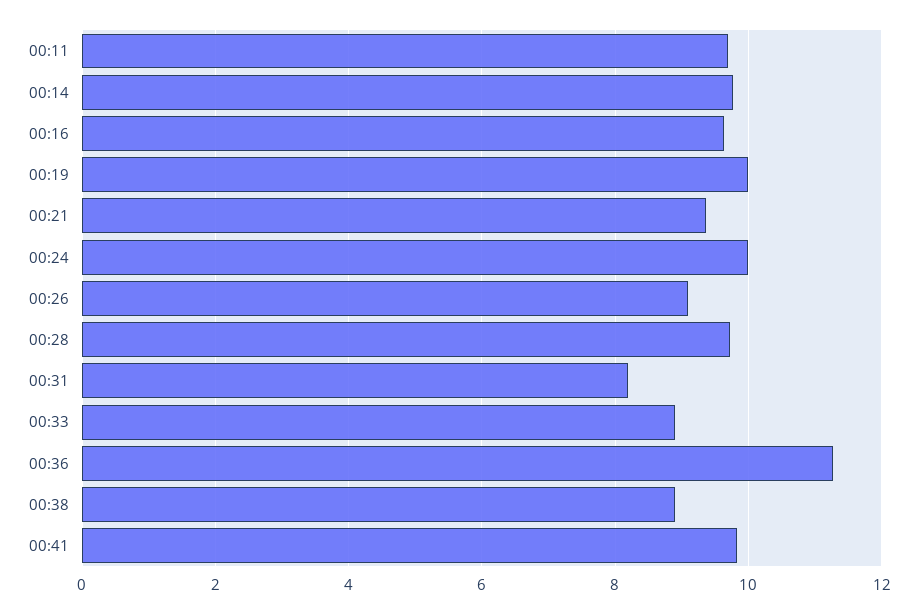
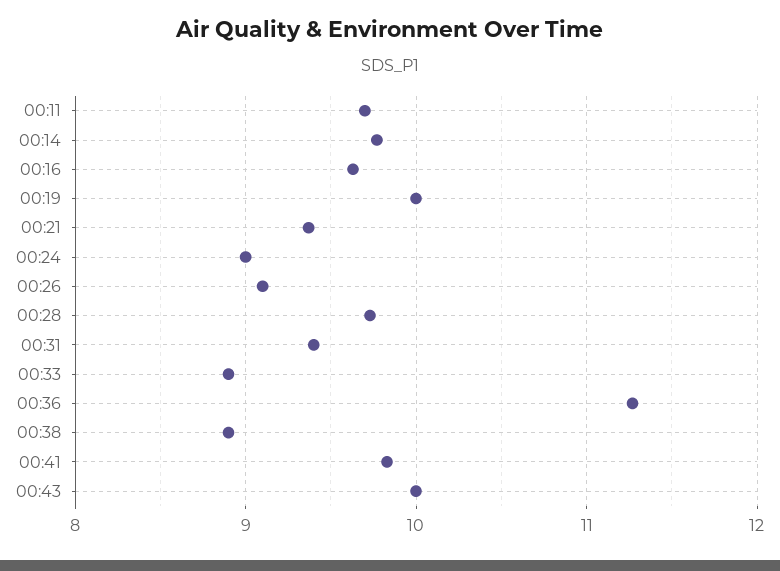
00:24: 10 -> 9
00:31: 8.2 -> 9.4
00:43: none -> 10

